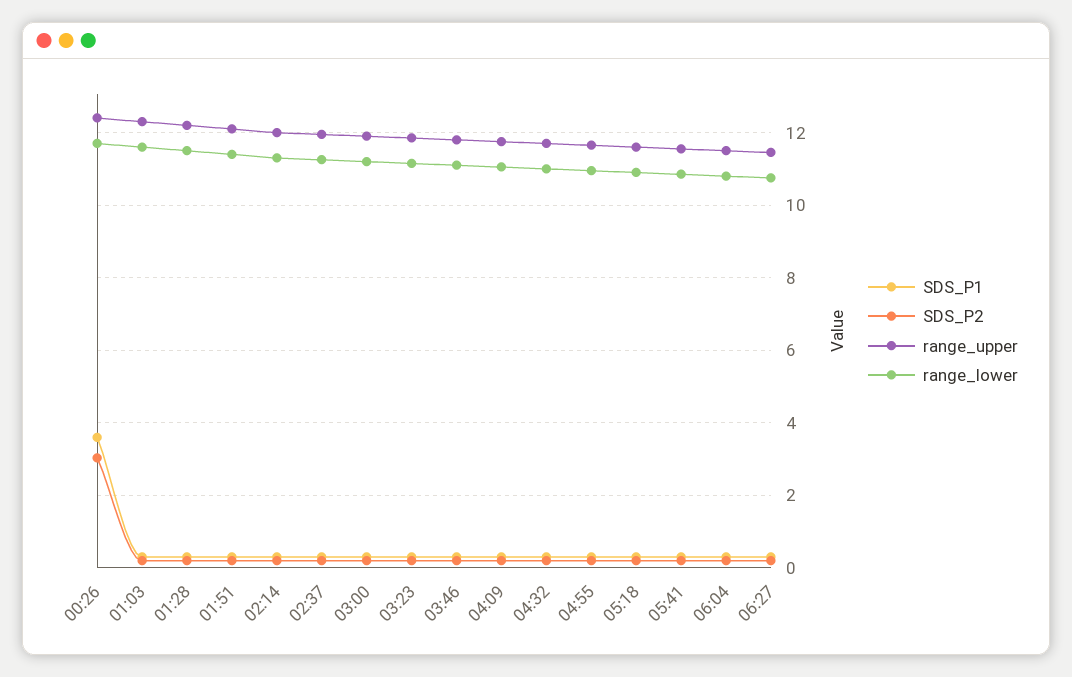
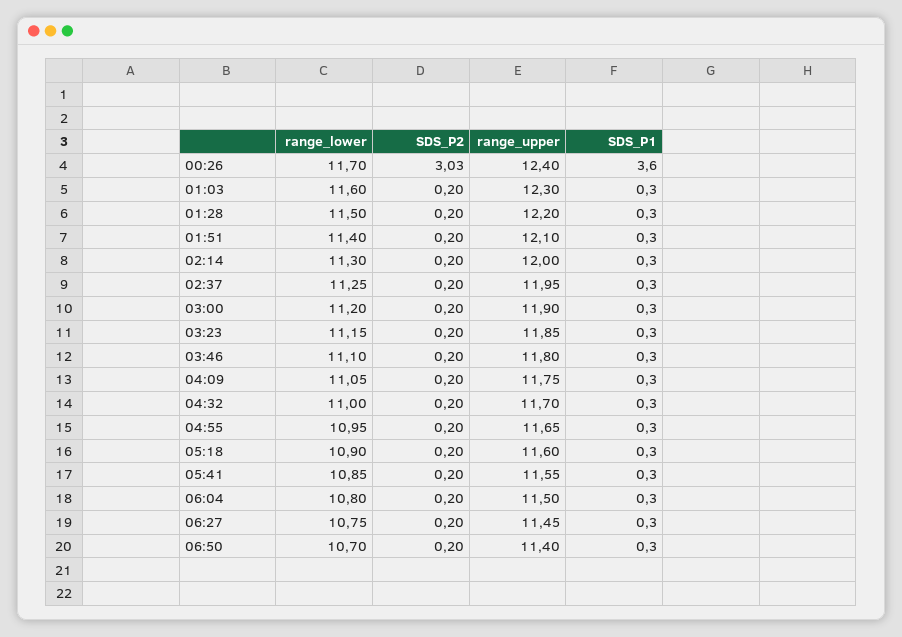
range_lower, 06:50: none -> 10.7
SDS_P2, 06:50: none -> 0.2
range_upper, 06:50: none -> 11.4
SDS_P1, 06:50: none -> 0.3

